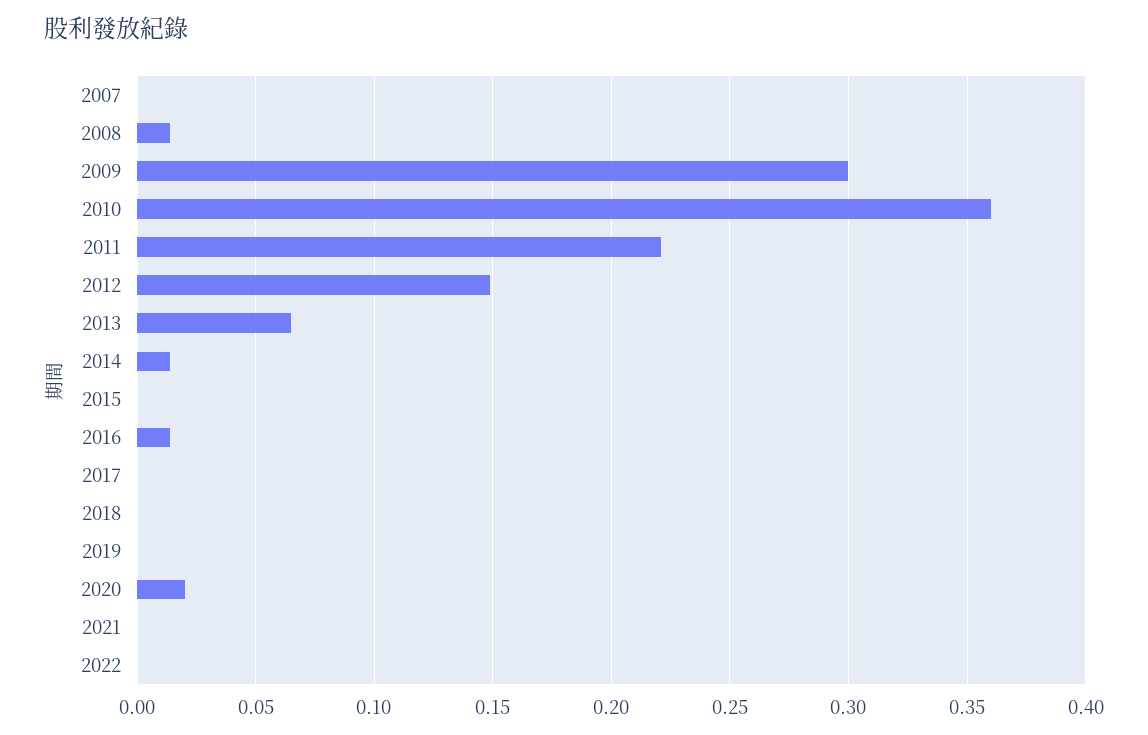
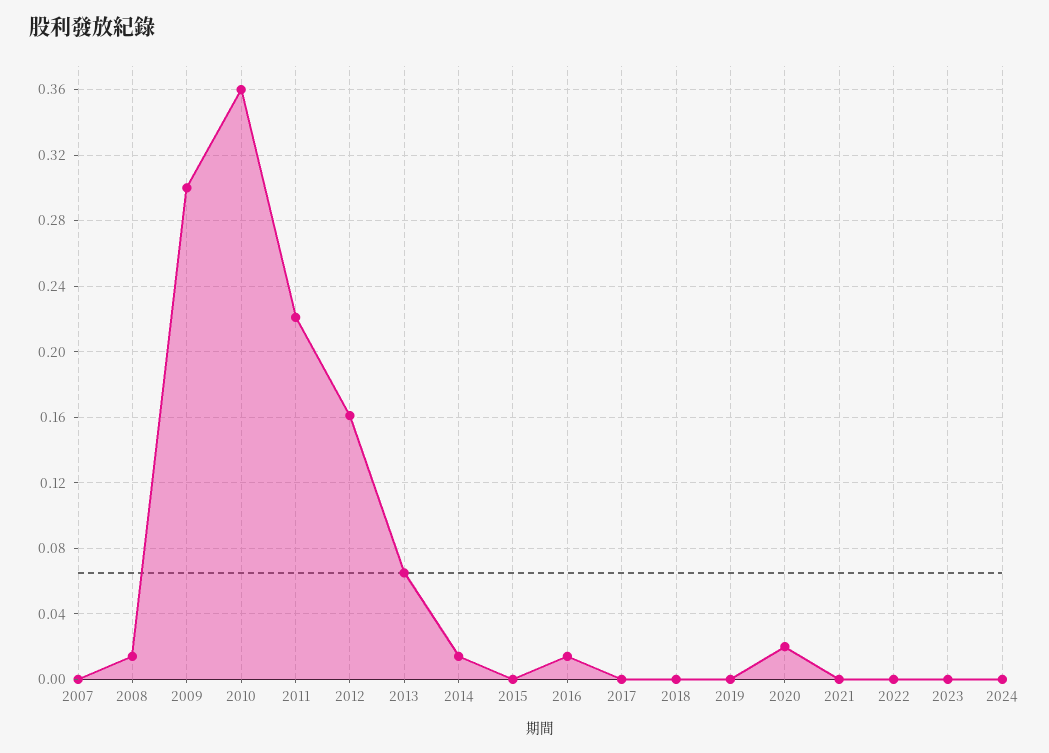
2012: 0.15 -> 0.16
2023: none -> 0
2024: none -> 0

